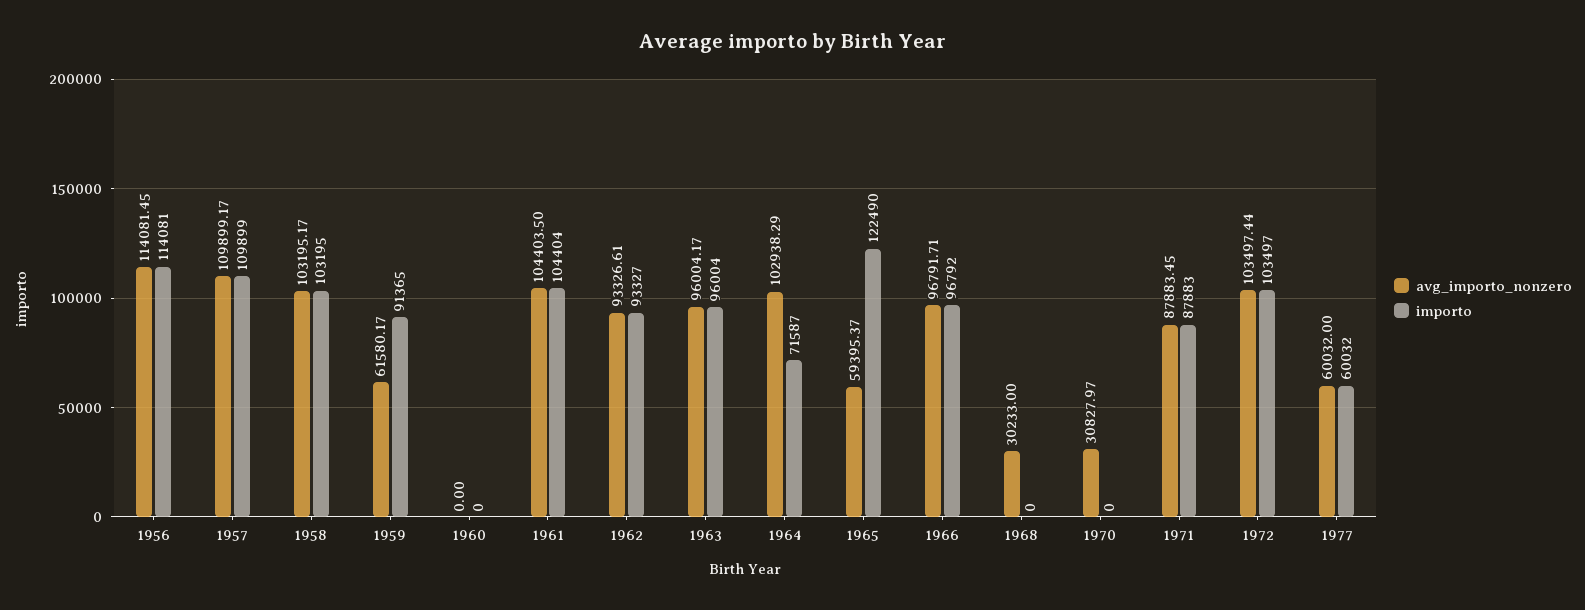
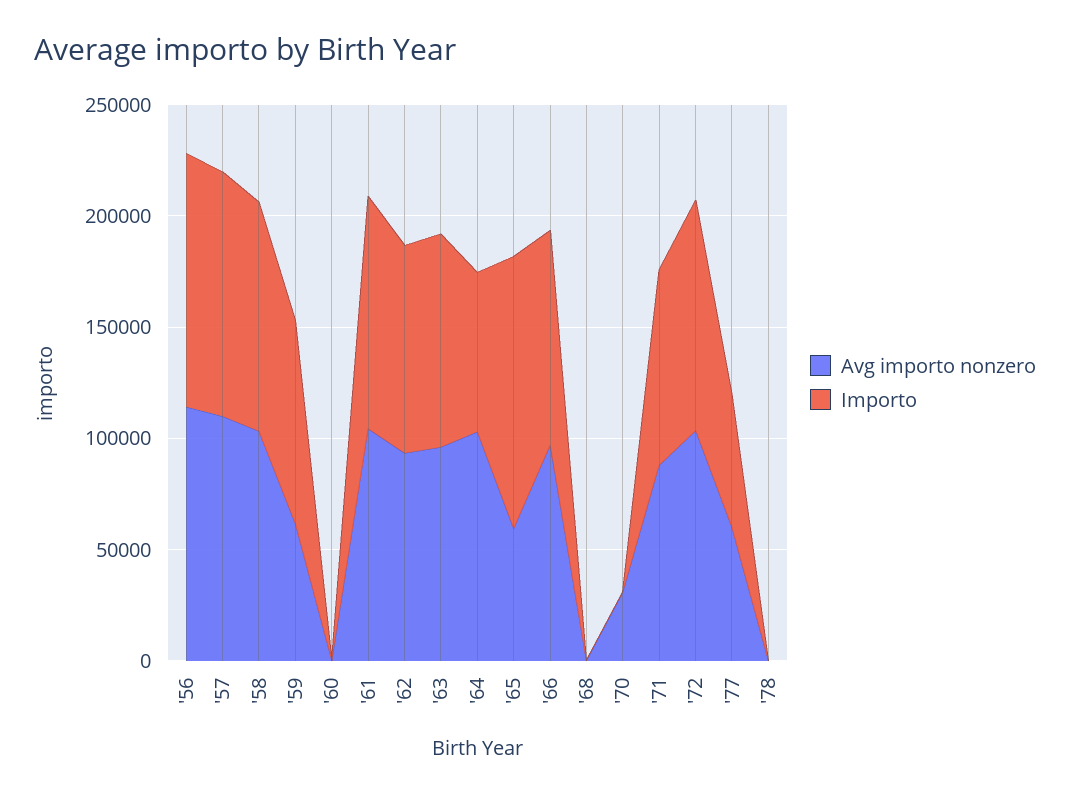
avg_importo_nonzero, 1968: 30233 -> 0
avg_importo_nonzero, '78: none -> 0
importo, '78: none -> 0

